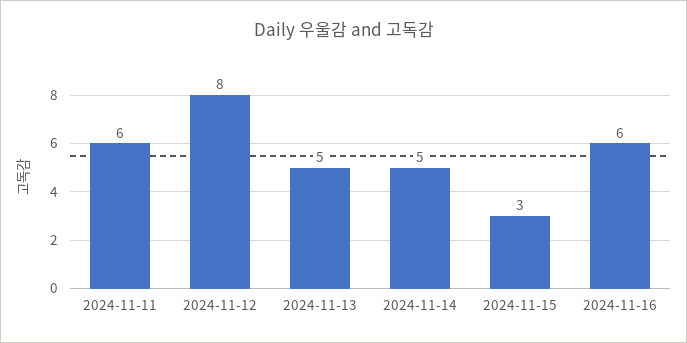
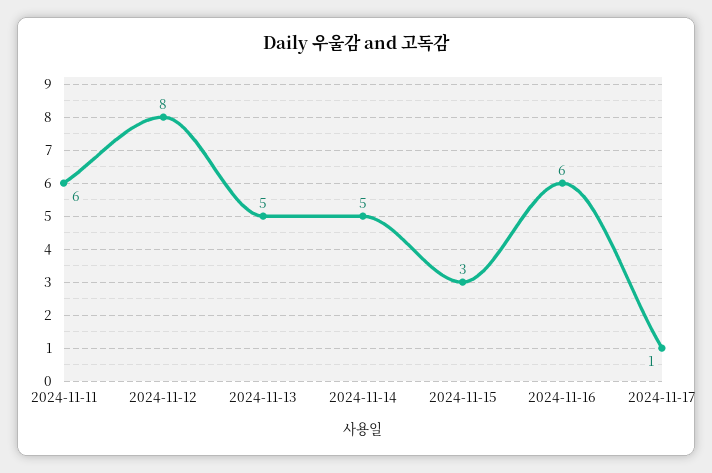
2024-11-17: none -> 1

